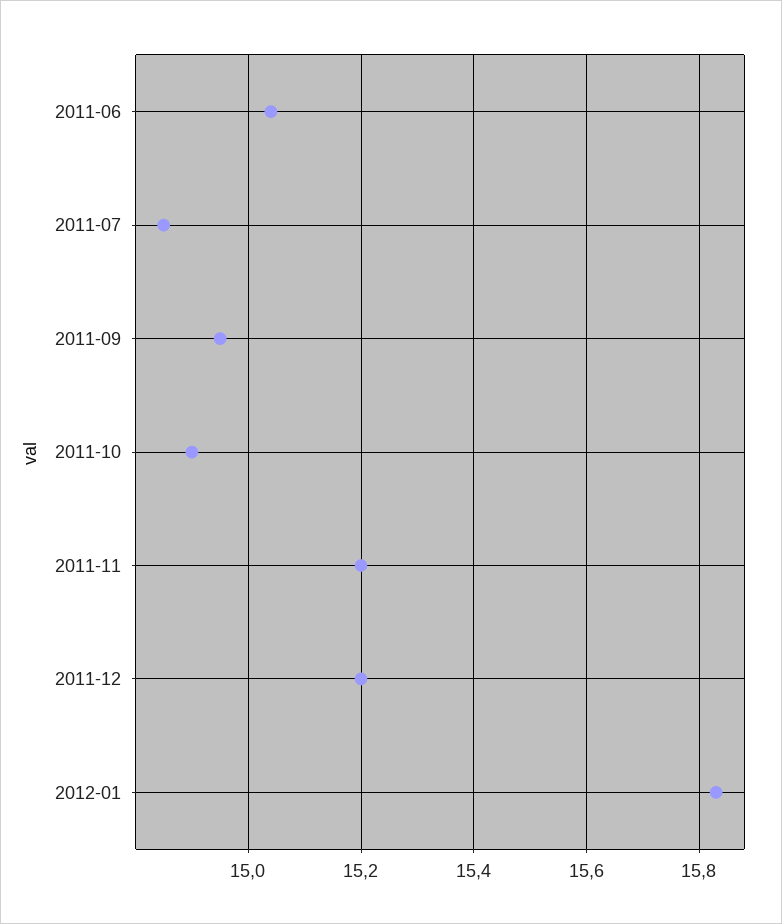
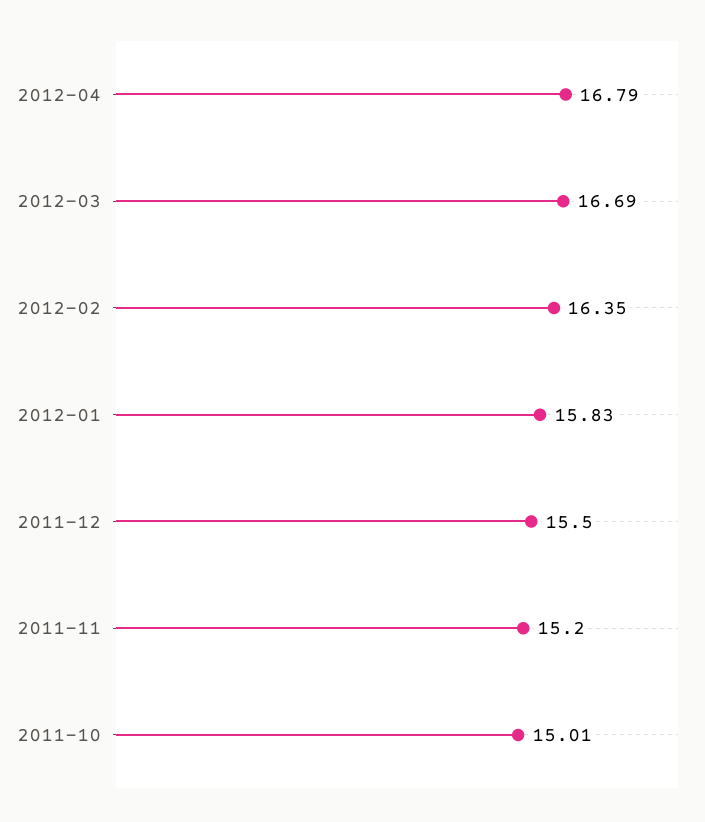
2011-06: 15.05 -> none
2011-07: 14.85 -> none
2011-09: 14.95 -> none
2011-10: 14.9 -> 15.01
2011-12: 15.2 -> 15.5
2012-04: none -> 16.79
2012-03: none -> 16.69
2012-02: none -> 16.35

